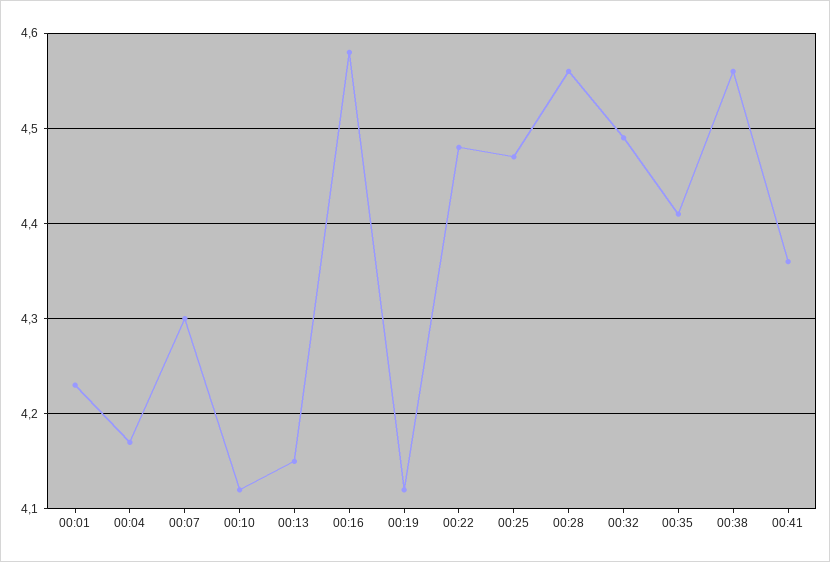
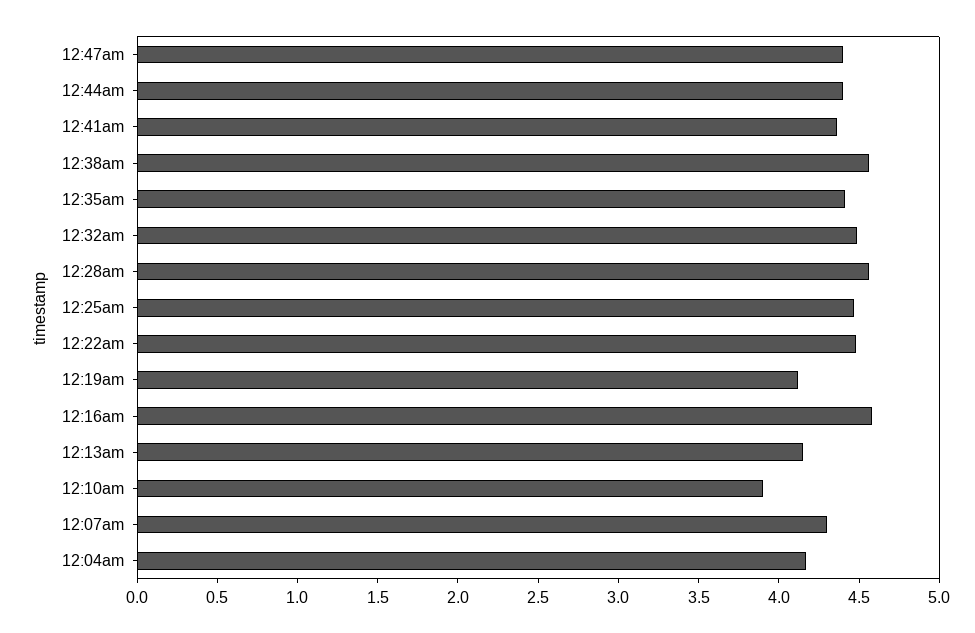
00:01: 4.23 -> none
00:10: 4.12 -> 3.9
12:47am: none -> 4.4
12:44am: none -> 4.4

